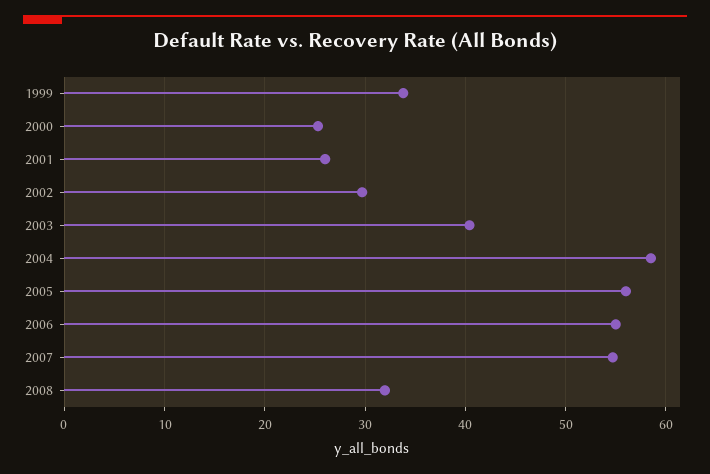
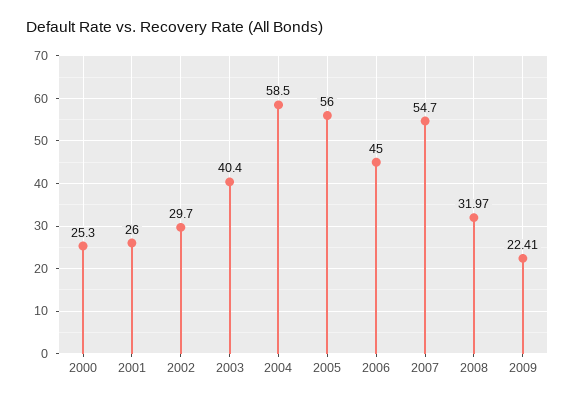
1999: 34 -> none
2006: 55 -> 45
2009: none -> 22.41

